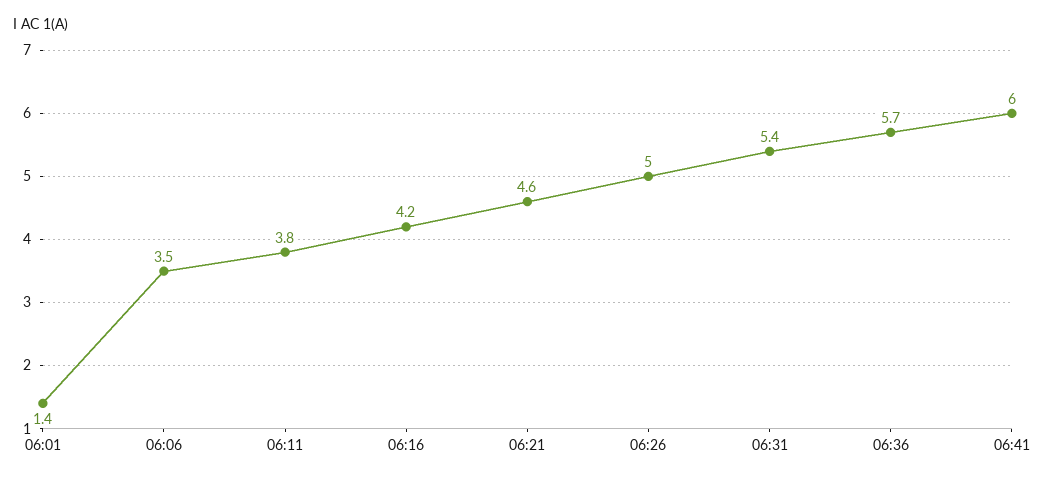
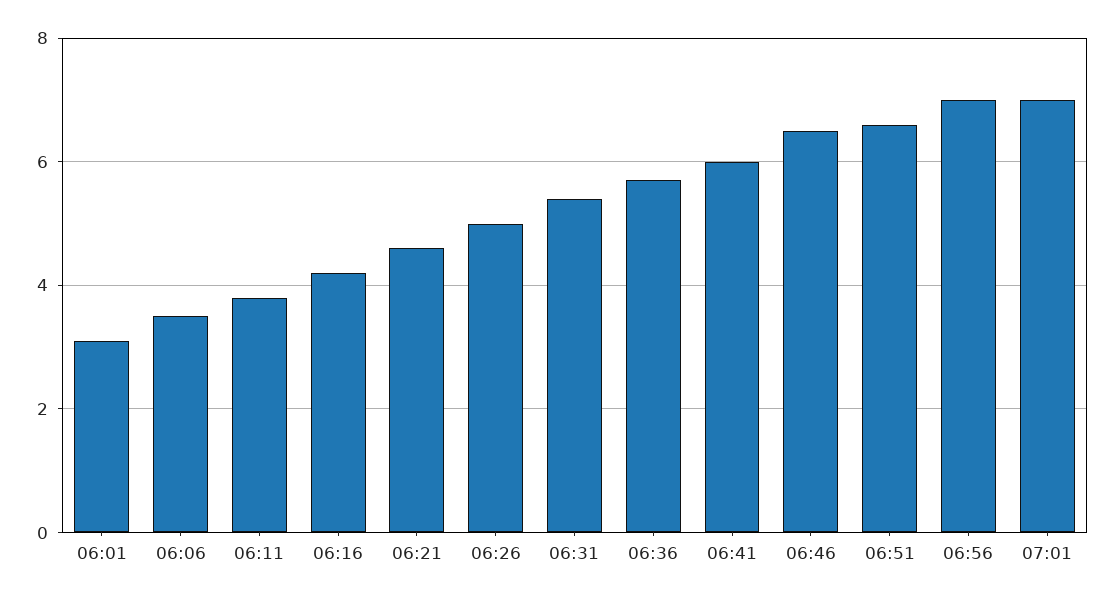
06:01: 1.4 -> 3
06:46: none -> 6.5
06:51: none -> 6.5
06:56: none -> 7
07:01: none -> 7

